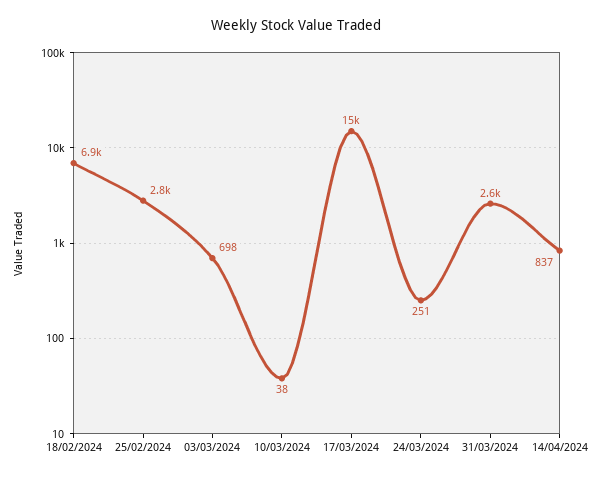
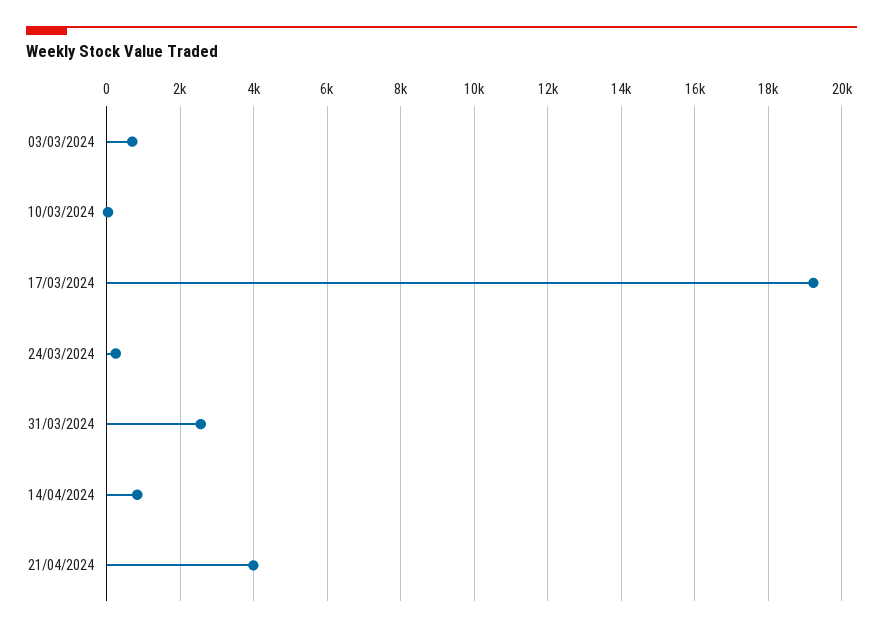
18/02/2024: 6900 -> none
25/02/2024: 2800 -> none
17/03/2024: 15000 -> 19200
21/04/2024: none -> 4000

